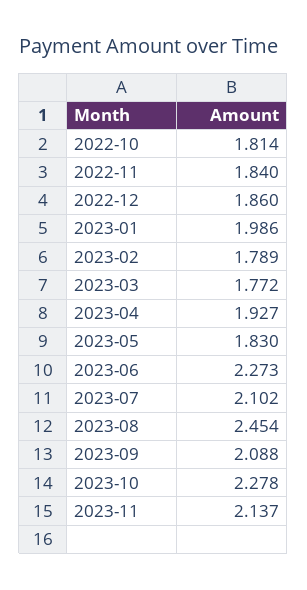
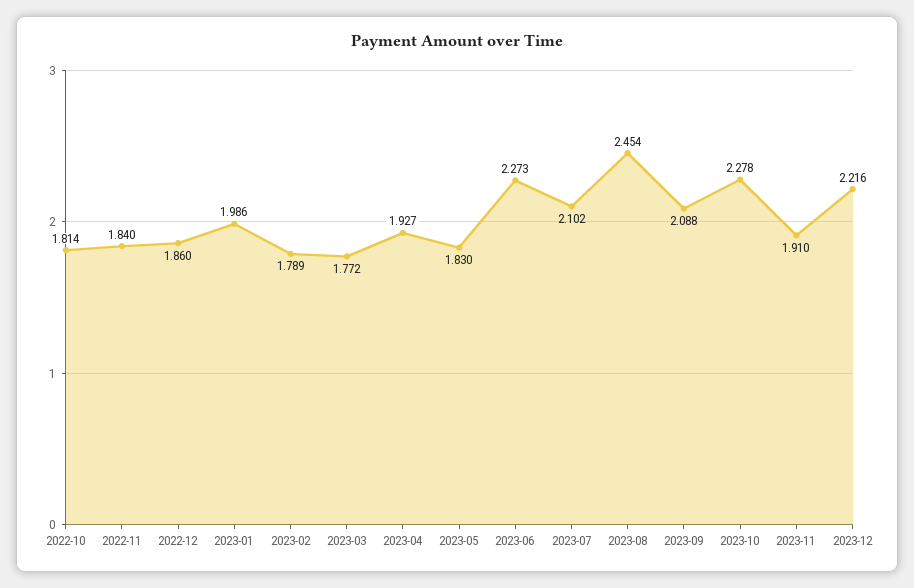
2023-11: 2.137 -> 1.91
2023-12: none -> 2.216

